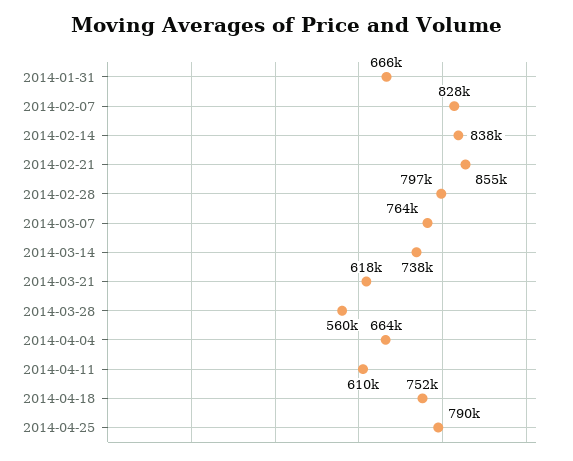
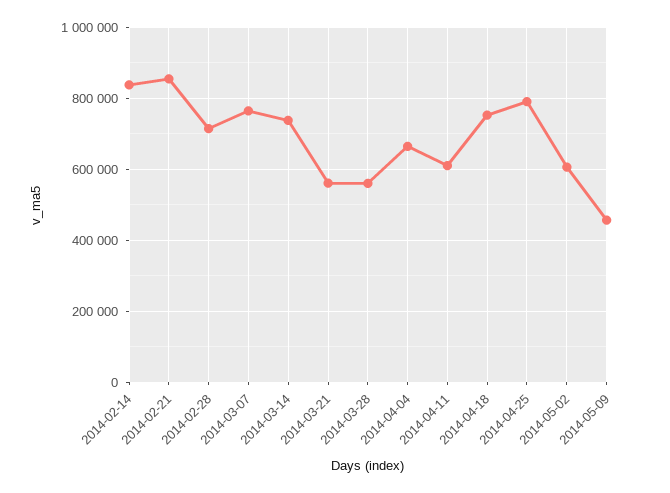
2014-01-31: 666000 -> none
2014-02-07: 828000 -> none
2014-02-28: 797000 -> 720000
2014-03-21: 618000 -> 560000
2014-05-02: none -> 600000
2014-05-09: none -> 460000

